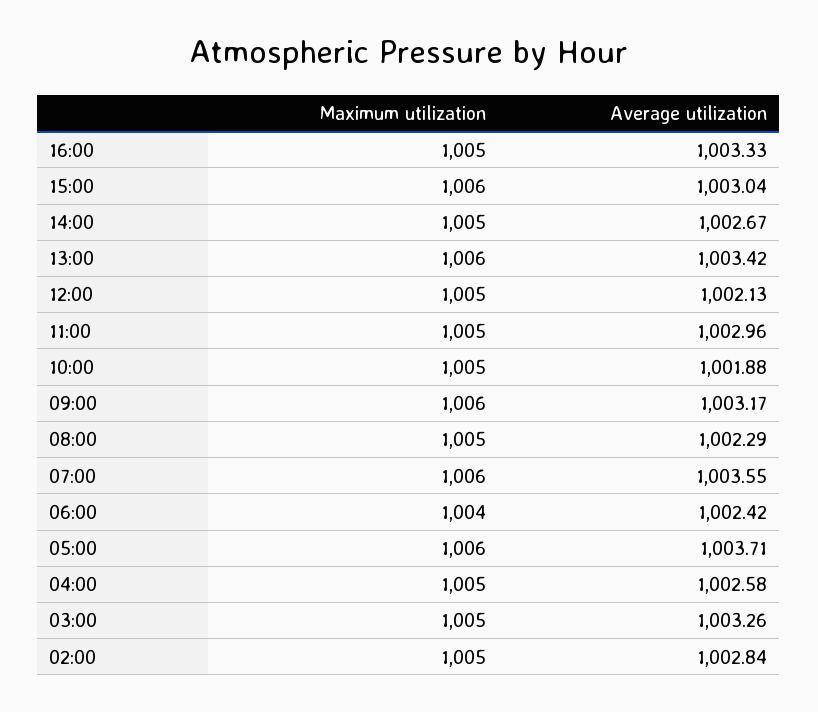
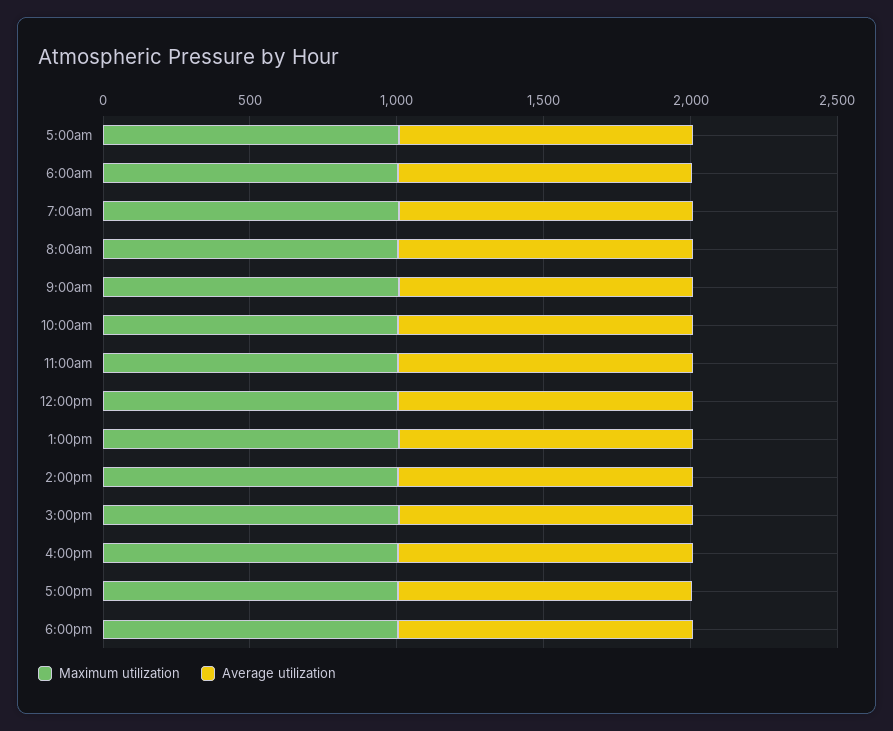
Maximum utilization, 04:00: 1005 -> none
Average utilization, 04:00: 1002.58 -> none
Maximum utilization, 03:00: 1005 -> none
Average utilization, 03:00: 1003.26 -> none
Maximum utilization, 02:00: 1005 -> none
Average utilization, 02:00: 1002.84 -> none
Maximum utilization, 5:00pm: none -> 1000
Average utilization, 5:00pm: none -> 1000
Maximum utilization, 6:00pm: none -> 1000
Average utilization, 6:00pm: none -> 1000

